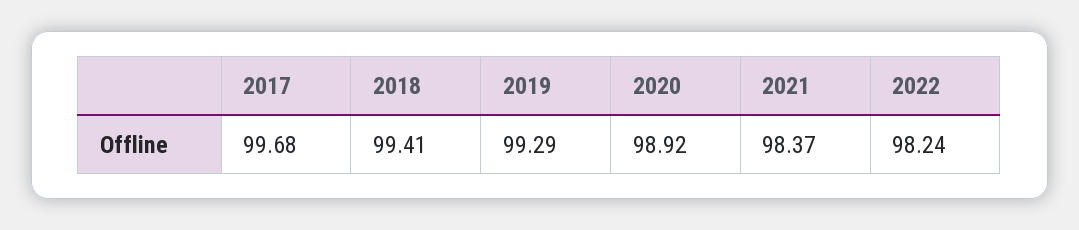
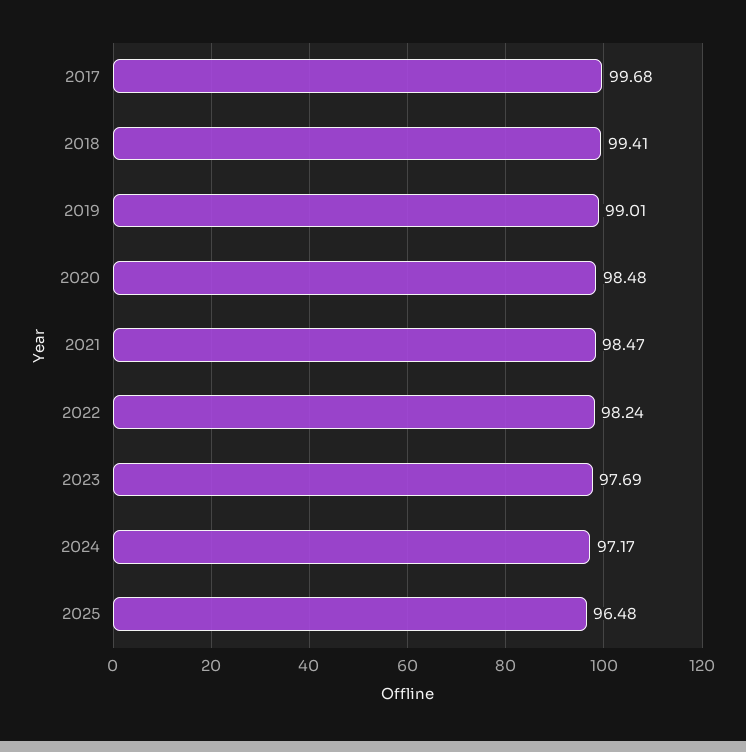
2019: 99.29 -> 99.01
2020: 98.92 -> 98.48
2021: 98.37 -> 98.47
2023: none -> 97.69
2024: none -> 97.17
2025: none -> 96.48

